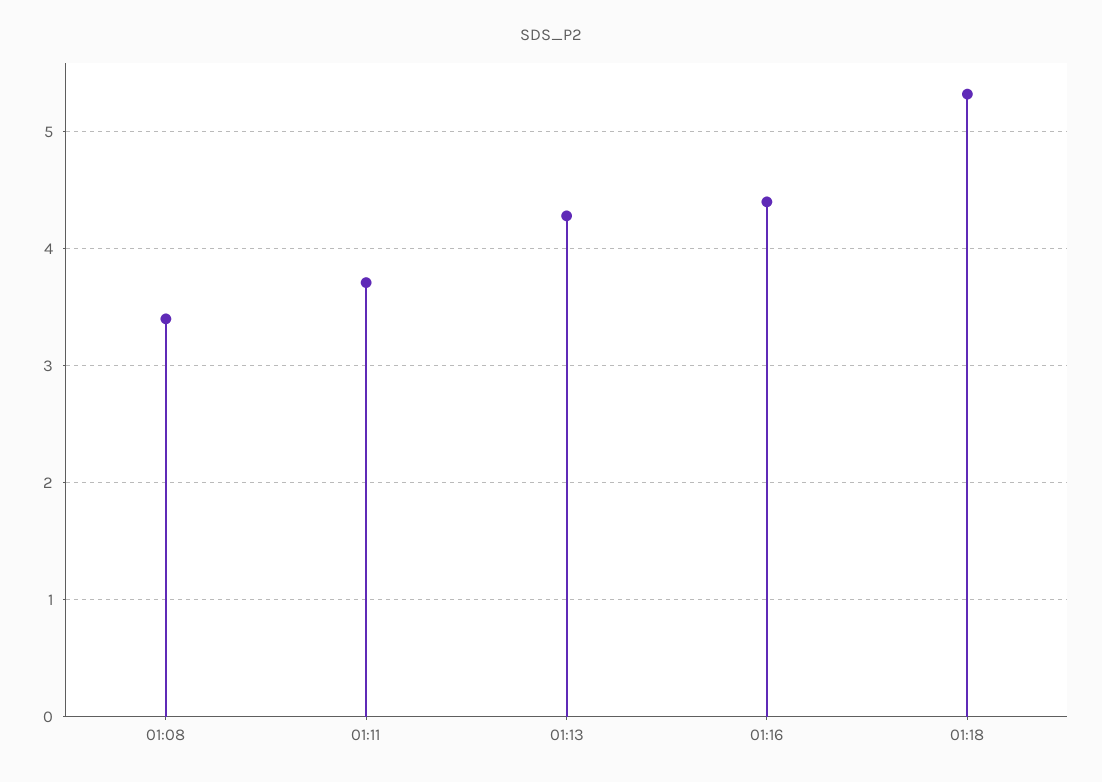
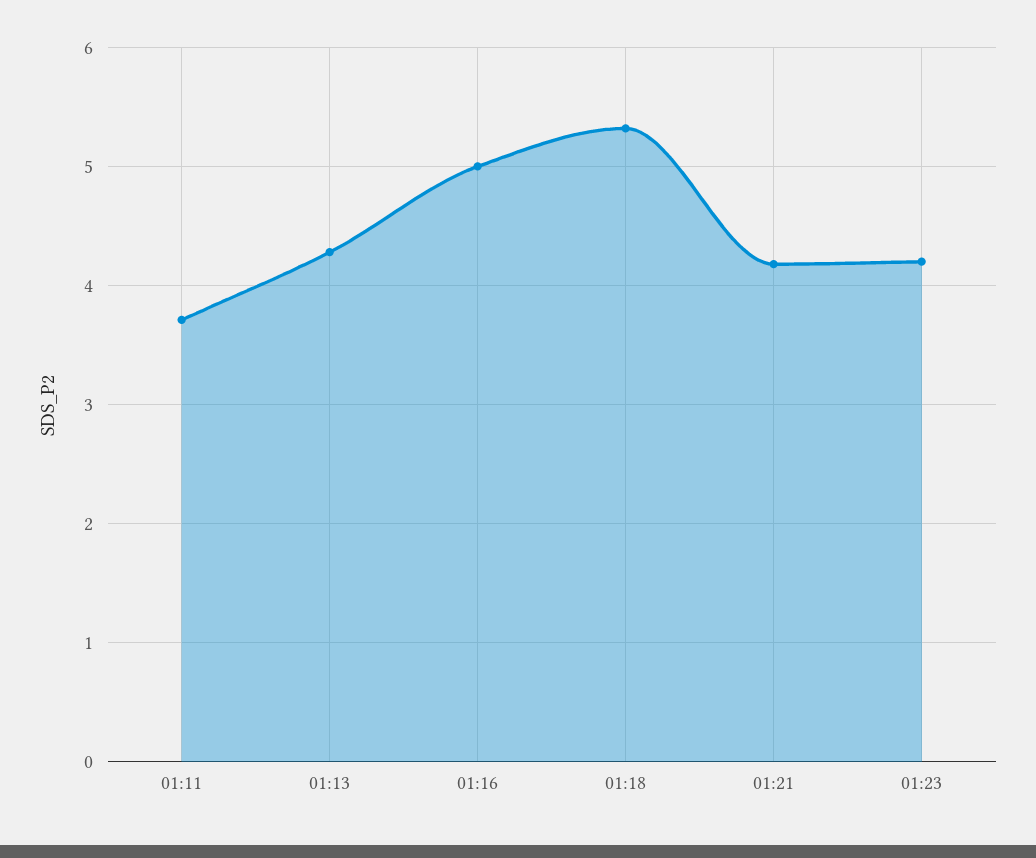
01:08: 3.4 -> none
01:16: 4.4 -> 5
01:21: none -> 4.2
01:23: none -> 4.2

